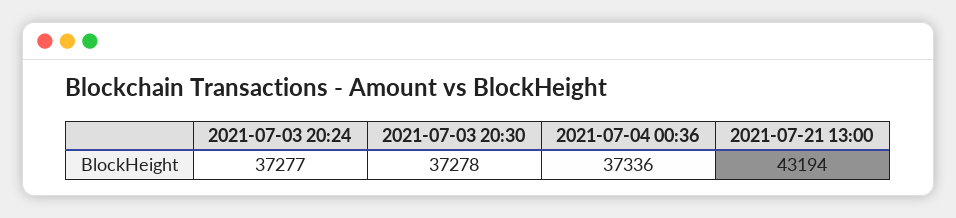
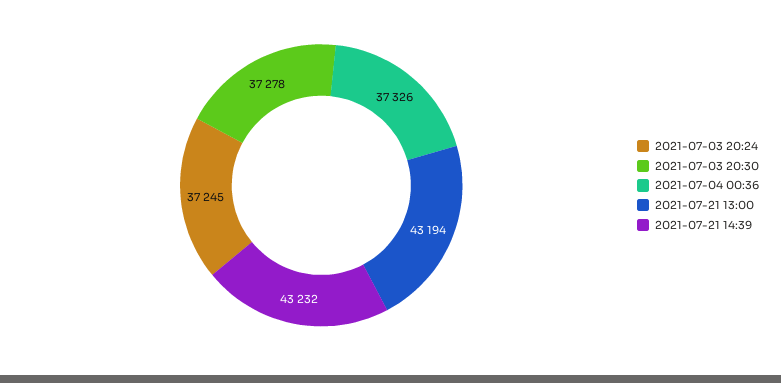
2021-07-03 20:24: 37277 -> 37245
2021-07-04 00:36: 37336 -> 37326
2021-07-21 14:39: none -> 43232

